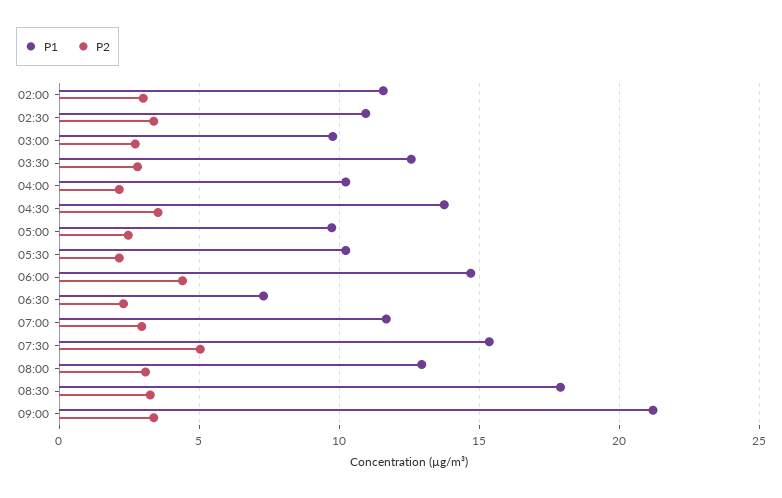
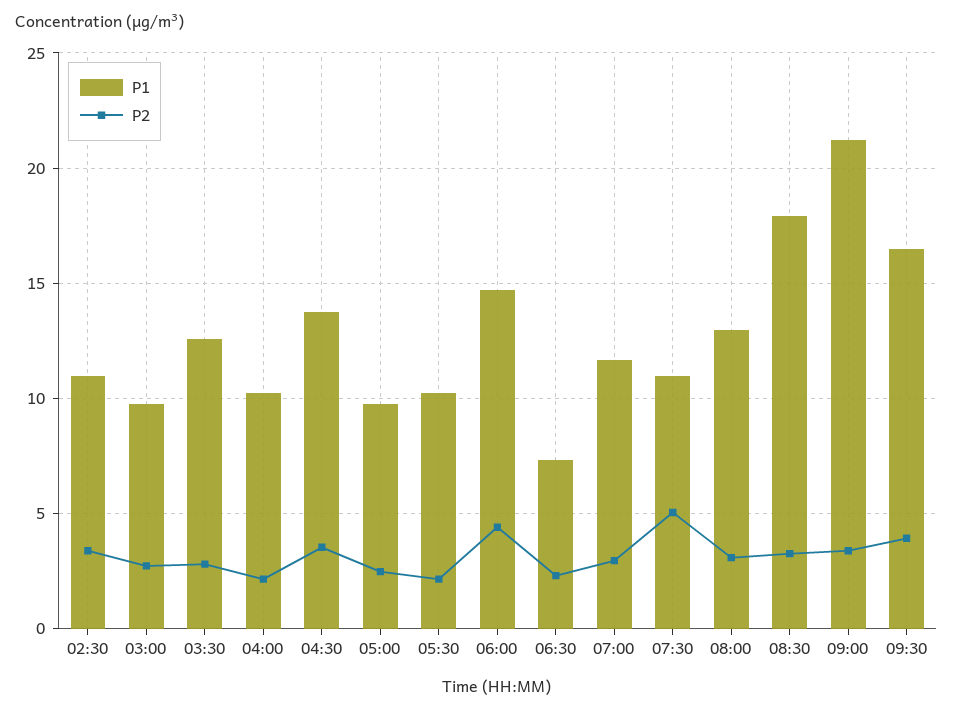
P1, 02:00: 11.5 -> none
P2, 02:00: 3 -> none
P1, 07:30: 15.5 -> 11
P1, 09:30: none -> 16.5
P2, 09:30: none -> 4

